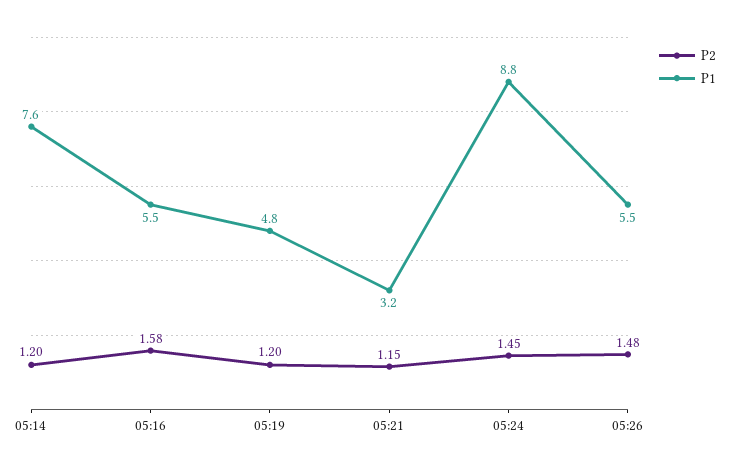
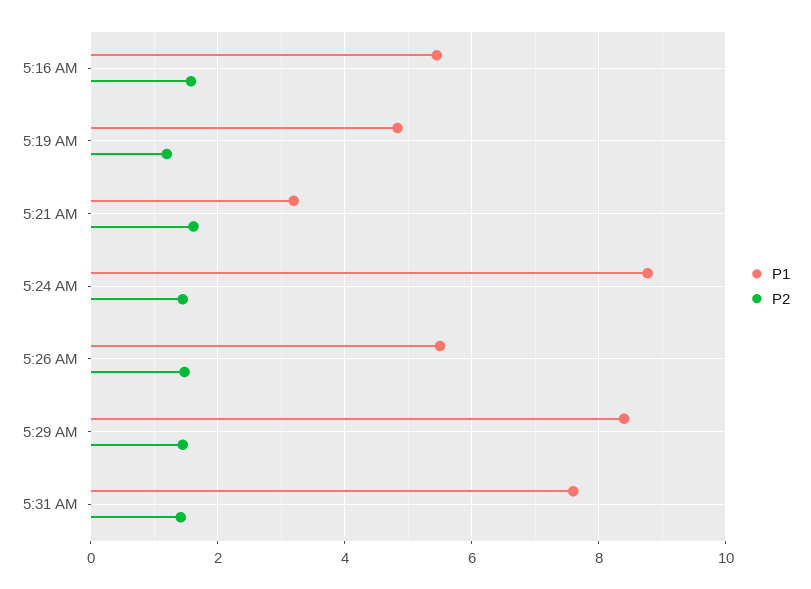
P2, 05:14: 1.2 -> none
P1, 05:14: 7.6 -> none
P2, 05:21: 1.15 -> 1.6
P1, 5:29 AM: none -> 8.4
P2, 5:29 AM: none -> 1.4
P1, 5:31 AM: none -> 7.6
P2, 5:31 AM: none -> 1.4

